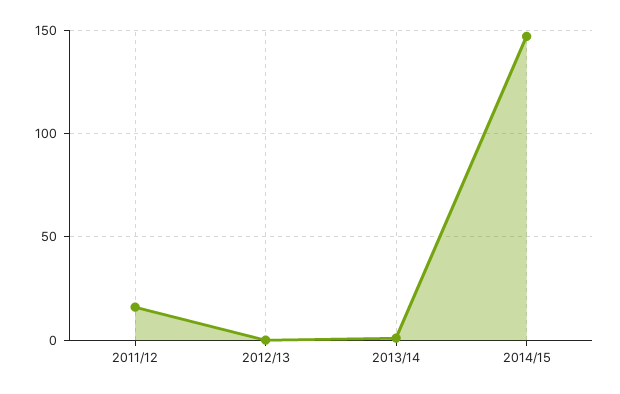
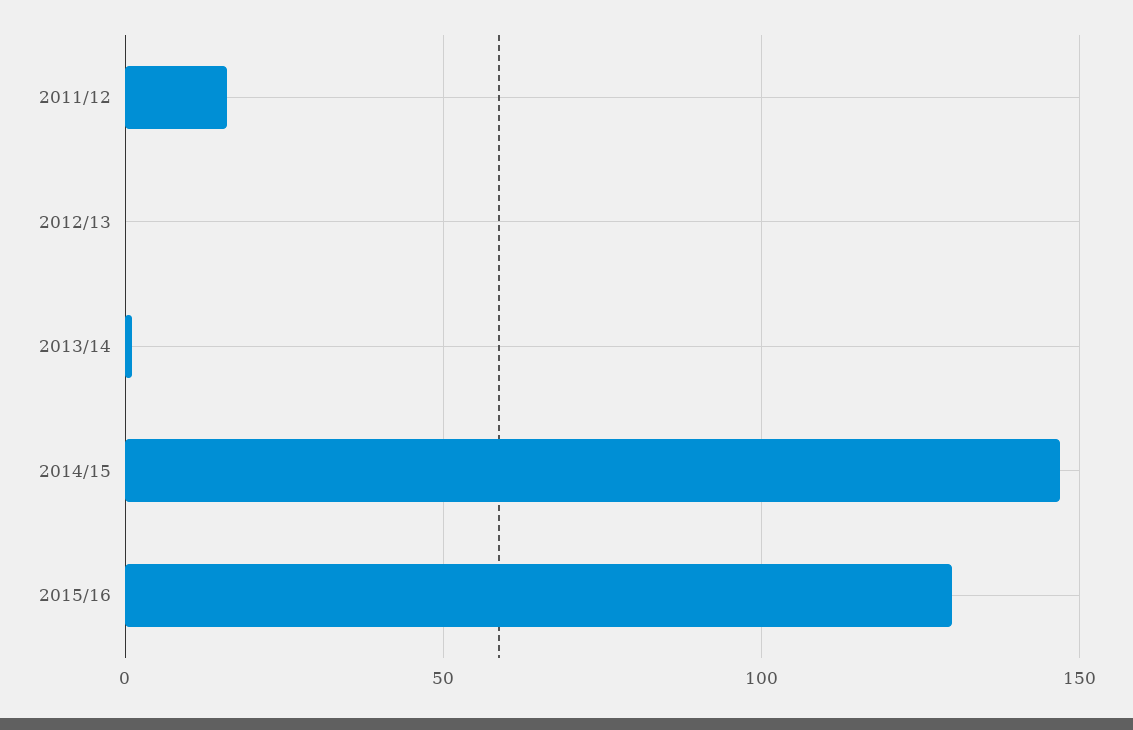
2015/16: none -> 130

